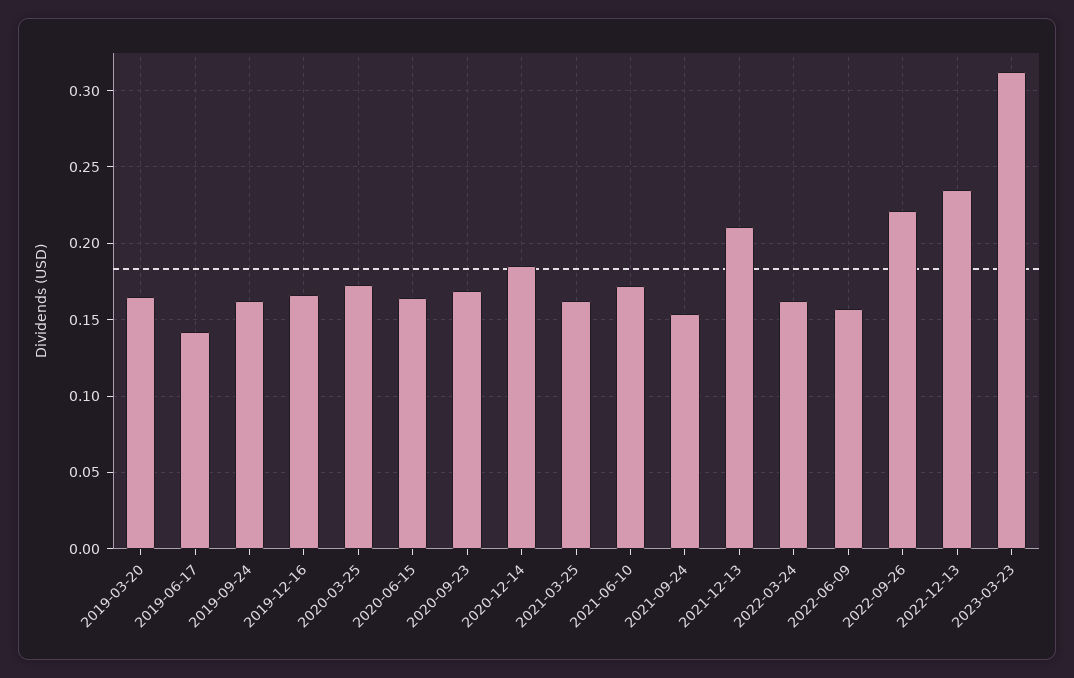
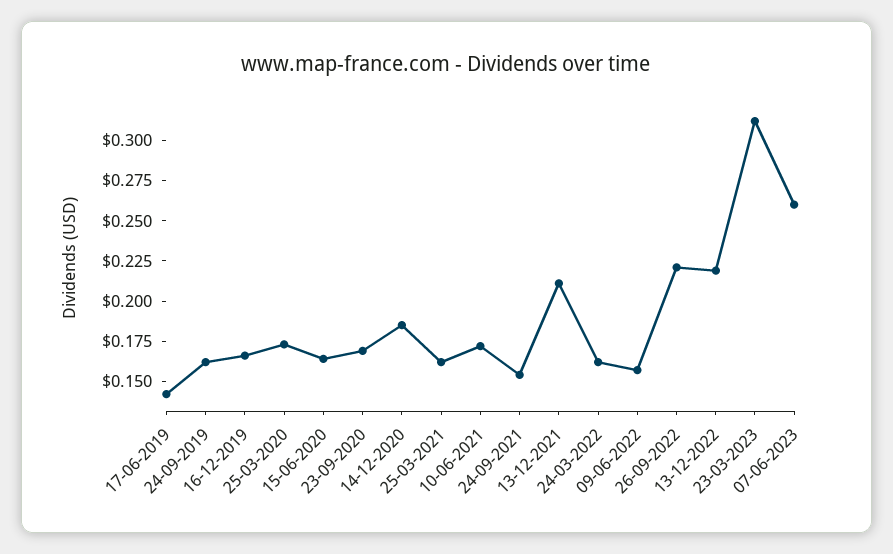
2019-03-20: 0.165 -> none
2022-12-13: 0.235 -> 0.22
07-06-2023: none -> 0.26

